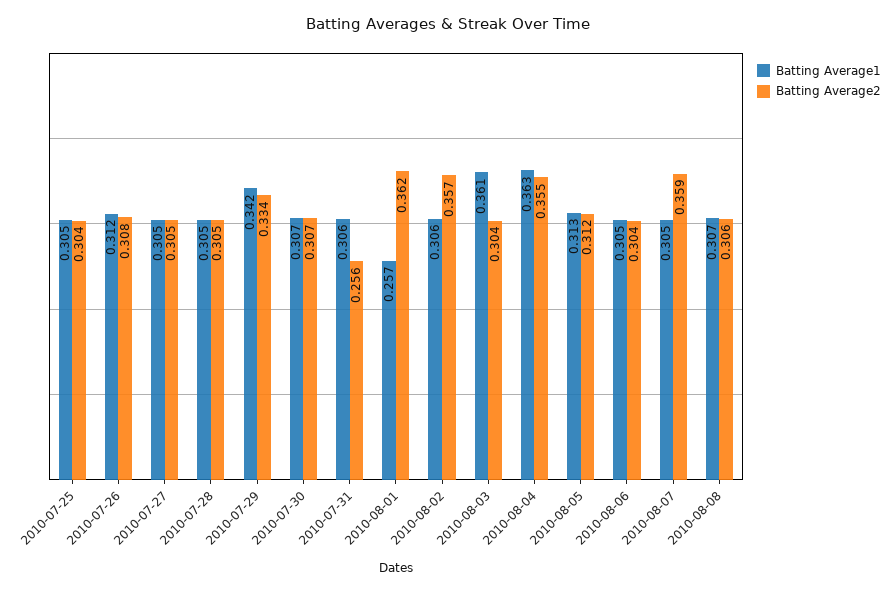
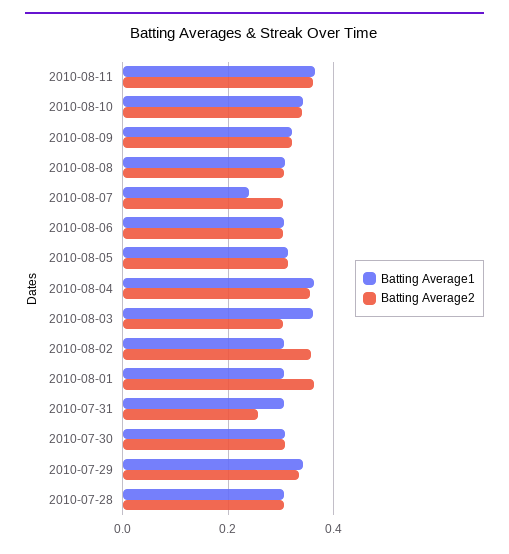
Batting Average1, 2010-07-25: 0.305 -> none
Batting Average2, 2010-07-25: 0.304 -> none
Batting Average1, 2010-07-26: 0.312 -> none
Batting Average2, 2010-07-26: 0.308 -> none
Batting Average1, 2010-07-27: 0.305 -> none
Batting Average2, 2010-07-27: 0.305 -> none
Batting Average1, 2010-08-01: 0.257 -> 0.3
Batting Average1, 2010-08-07: 0.305 -> 0.24
Batting Average2, 2010-08-07: 0.359 -> 0.3
Batting Average1, 2010-08-11: none -> 0.36
Batting Average2, 2010-08-11: none -> 0.36
Batting Average1, 2010-08-10: none -> 0.34
Batting Average2, 2010-08-10: none -> 0.34
Batting Average1, 2010-08-09: none -> 0.32
Batting Average2, 2010-08-09: none -> 0.32

